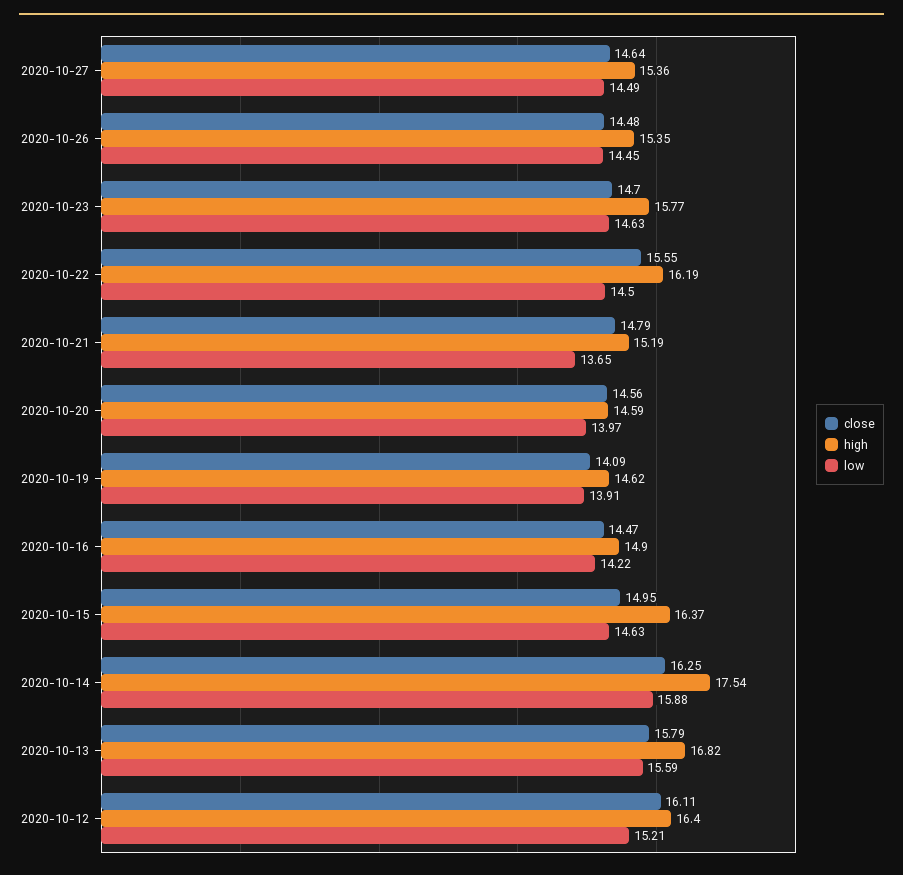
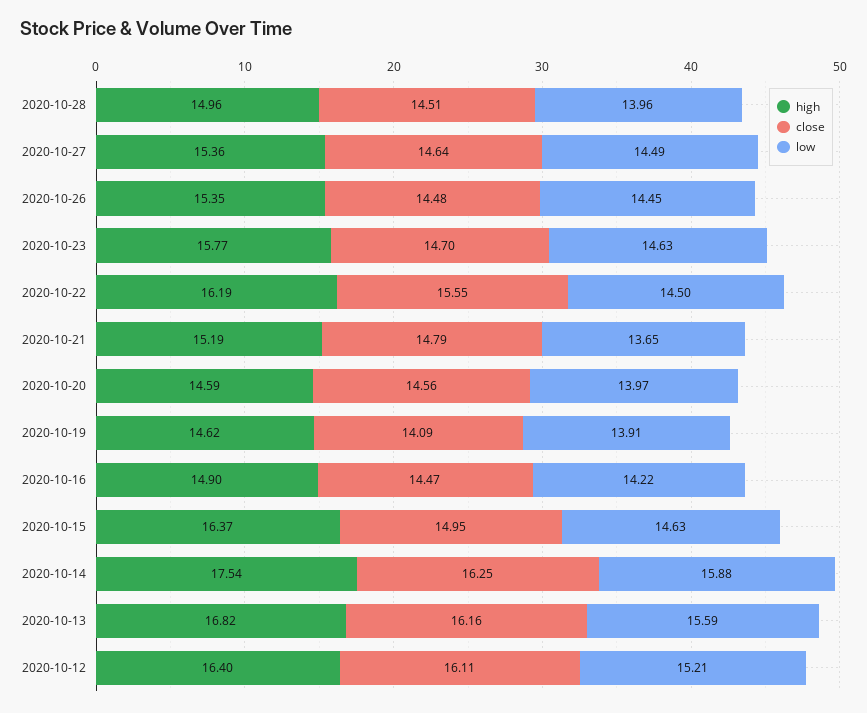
close, 2020-10-13: 15.79 -> 16.16
high, 2020-10-28: none -> 14.96
close, 2020-10-28: none -> 14.51
low, 2020-10-28: none -> 13.96

